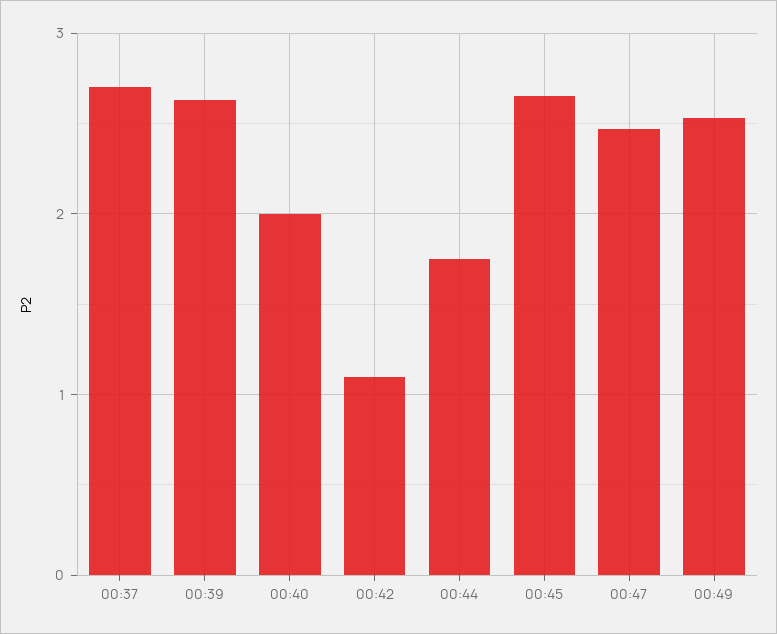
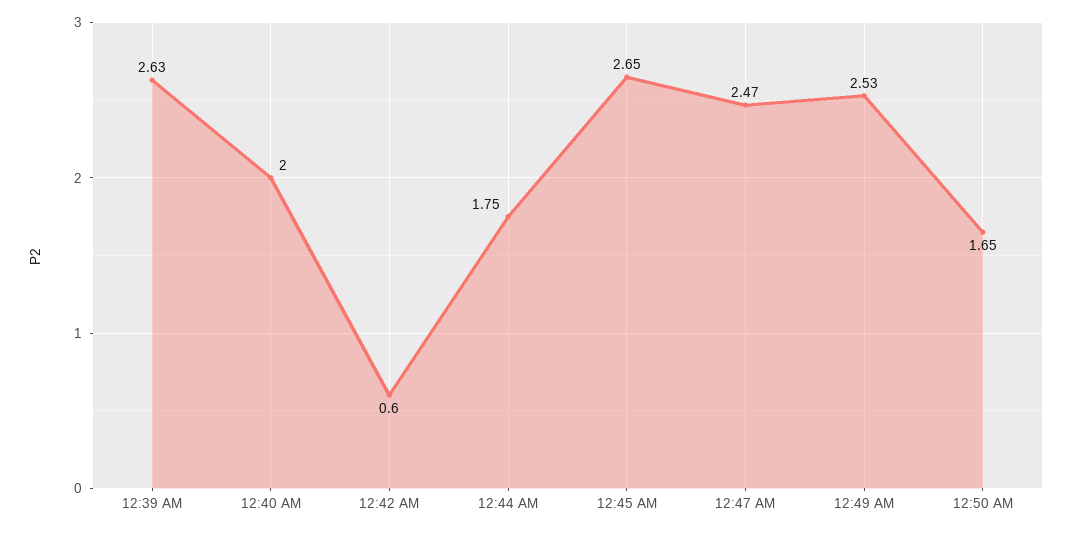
00:37: 2.7 -> none
00:42: 1.1 -> 0.6
12:50 AM: none -> 1.65

